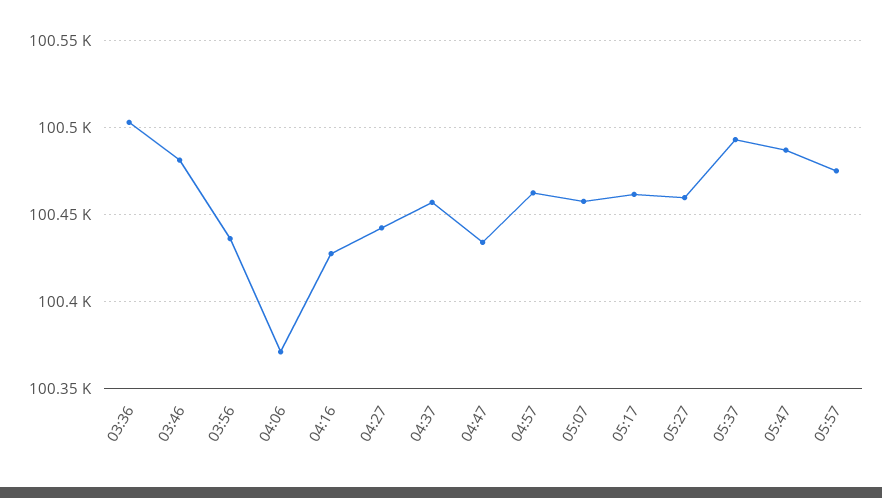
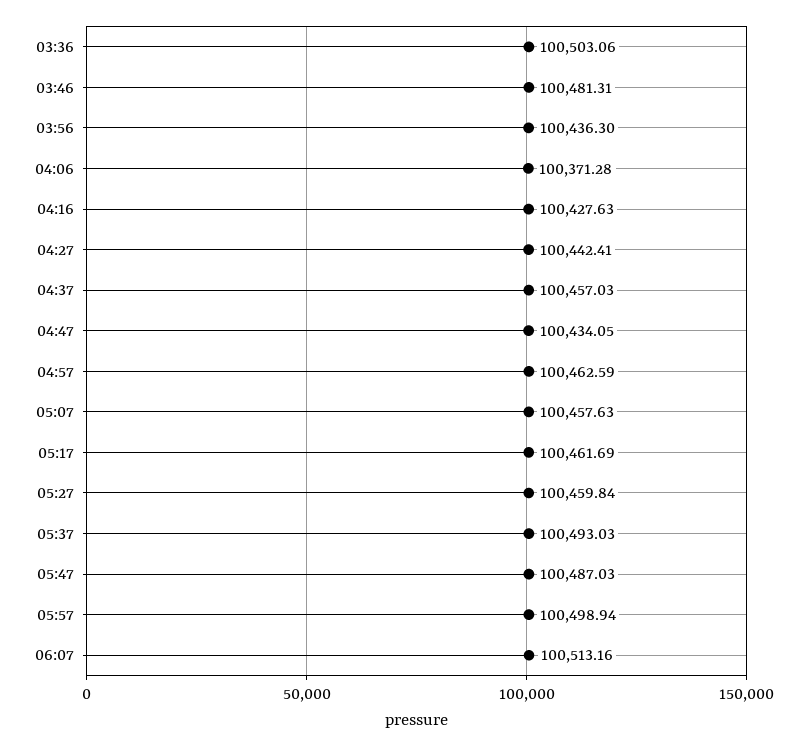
05:57: 100475 -> 100498.94
06:07: none -> 100513.16

